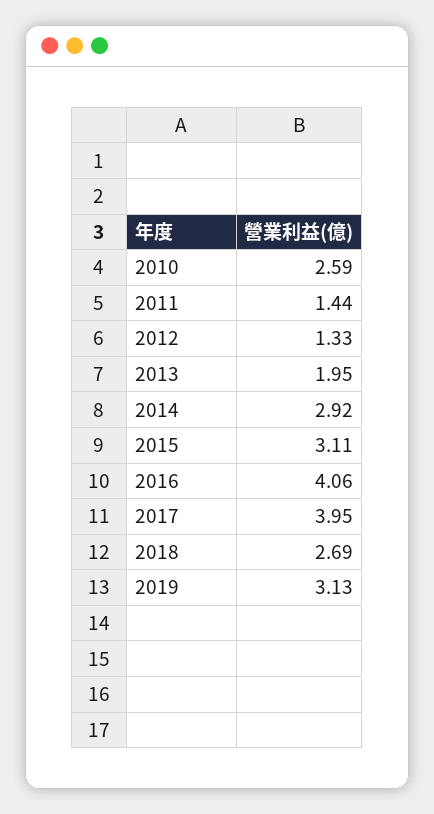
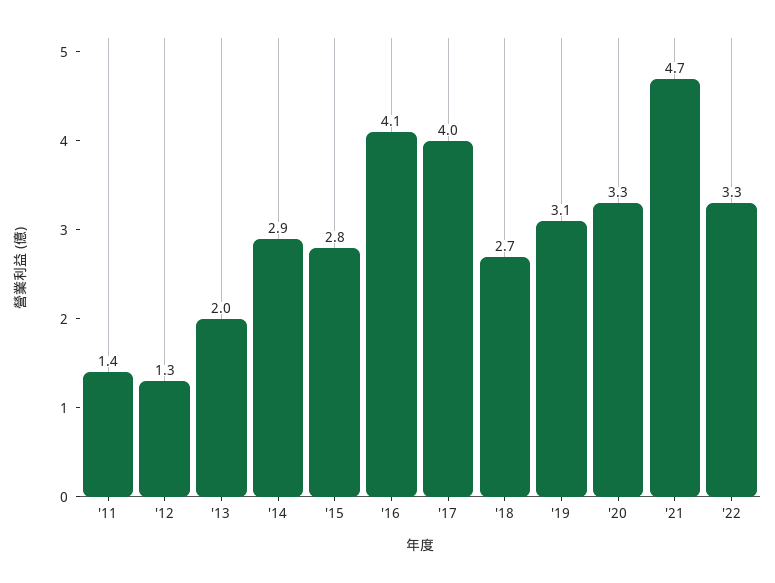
2010: 2.59 -> none
2015: 3.11 -> 2.8
'20: none -> 3.3
'21: none -> 4.7
'22: none -> 3.3

